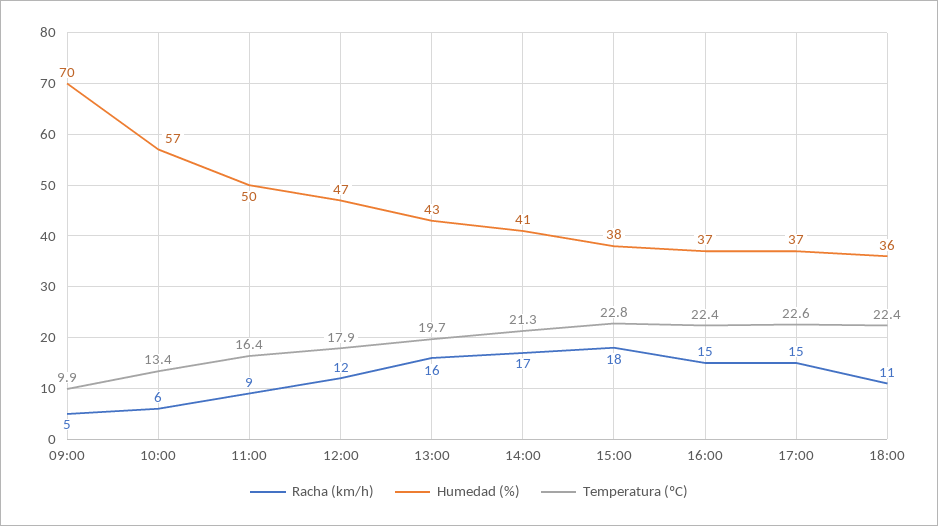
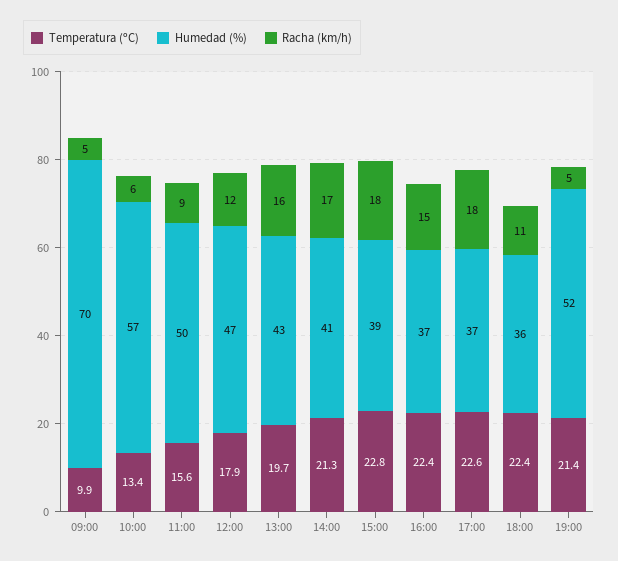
Temperatura (ºC), 11:00: 16.4 -> 15.6
Humedad (%), 15:00: 38 -> 39
Racha (km/h), 17:00: 15 -> 18
Temperatura (ºC), 19:00: none -> 21.4
Humedad (%), 19:00: none -> 52
Racha (km/h), 19:00: none -> 5

